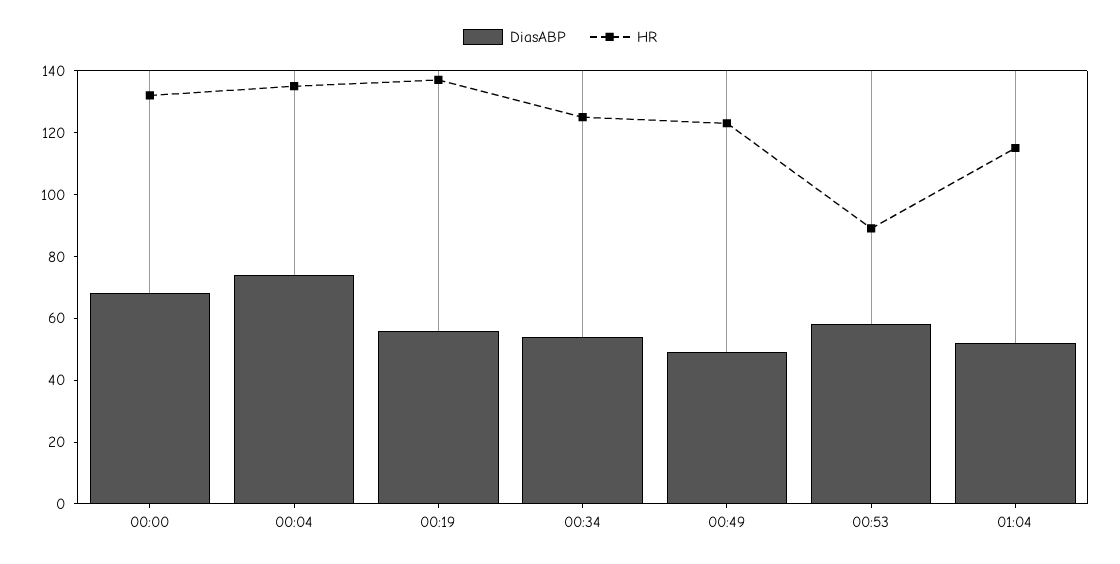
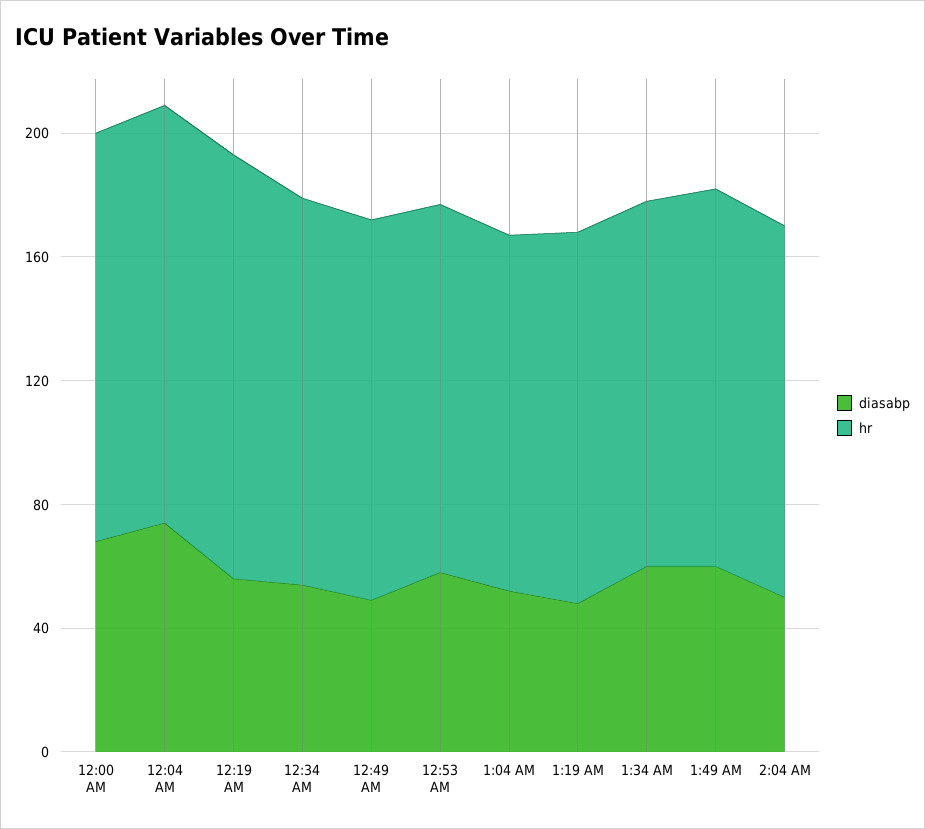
HR, 00:53: 90 -> 120
DiasABP, 1:19 AM: none -> 50
HR, 1:19 AM: none -> 120
DiasABP, 1:34 AM: none -> 60
HR, 1:34 AM: none -> 120
DiasABP, 1:49 AM: none -> 60
HR, 1:49 AM: none -> 120
DiasABP, 2:04 AM: none -> 50
HR, 2:04 AM: none -> 120

